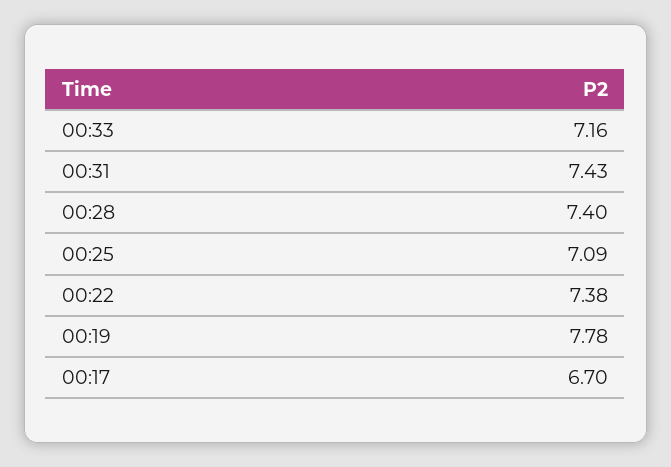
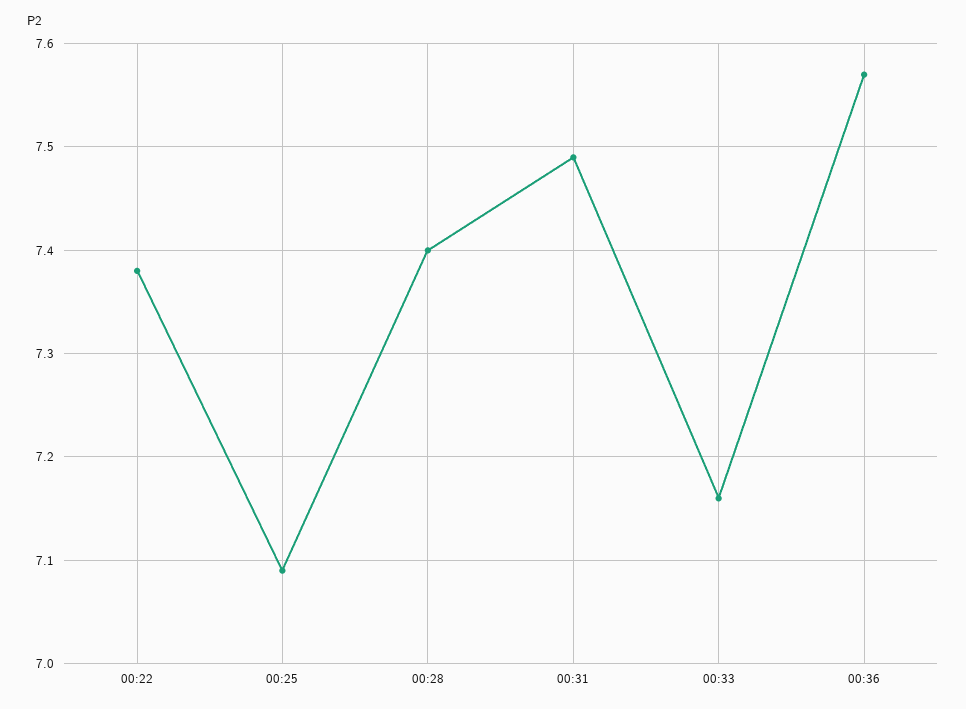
00:31: 7.43 -> 7.49
00:19: 7.78 -> none
00:17: 6.7 -> none
00:36: none -> 7.57

